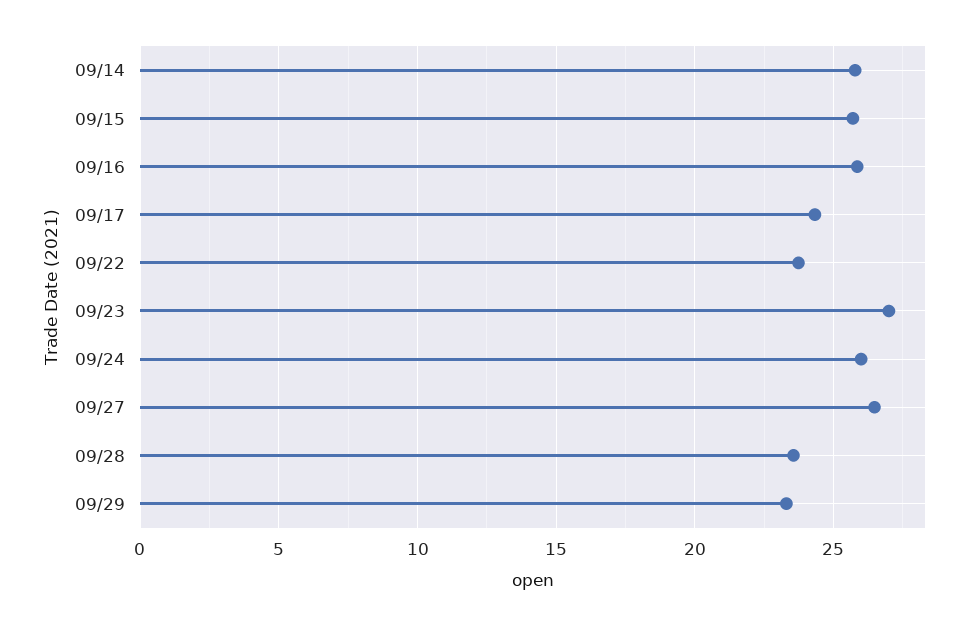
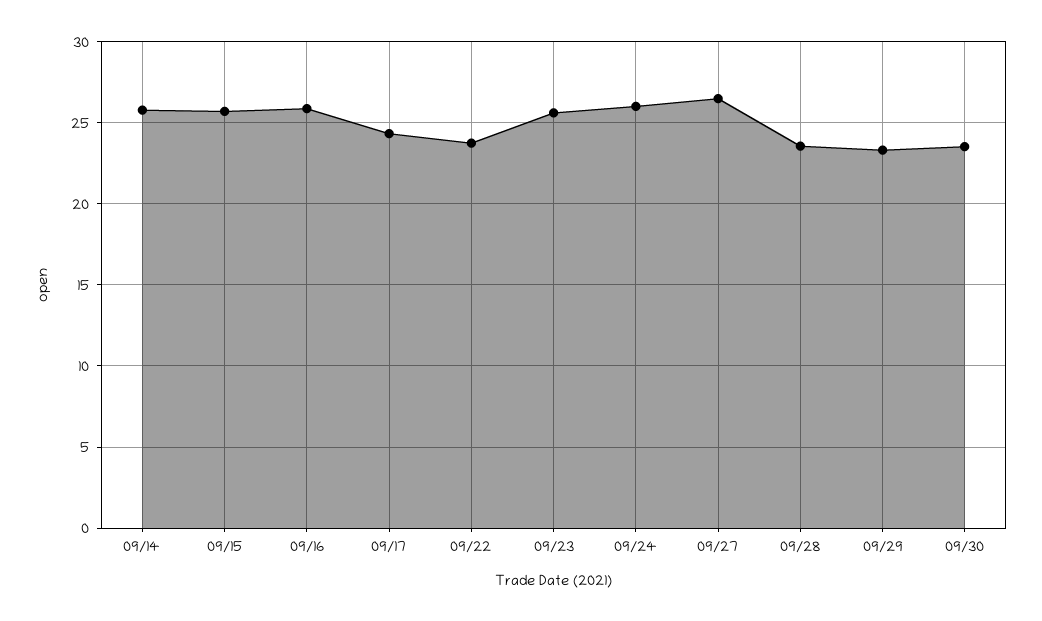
09/23: 27 -> 25.5
09/30: none -> 23.5

